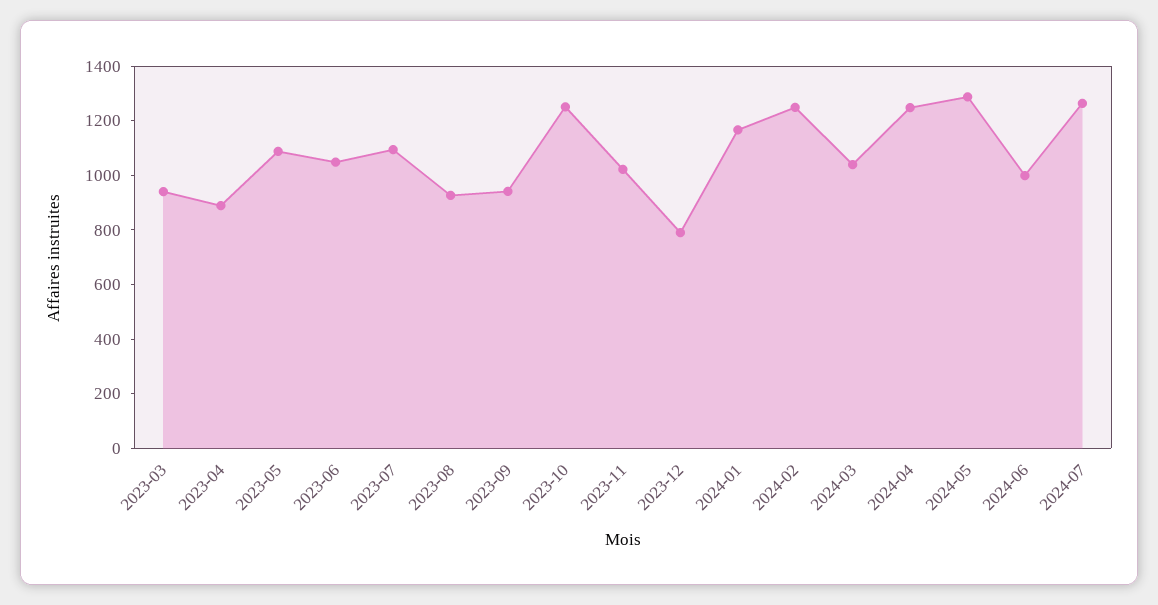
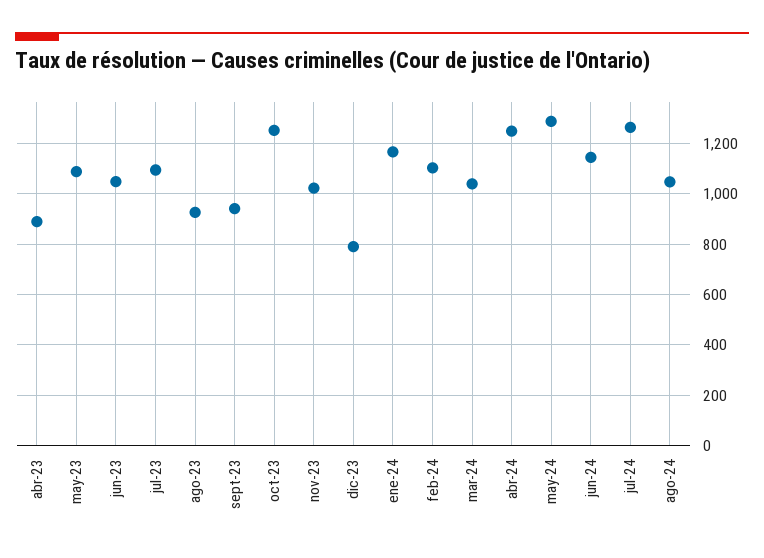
2023-03: 950 -> none
2024-02: 1250 -> 1100
2024-06: 1000 -> 1150
ago-24: none -> 1050

